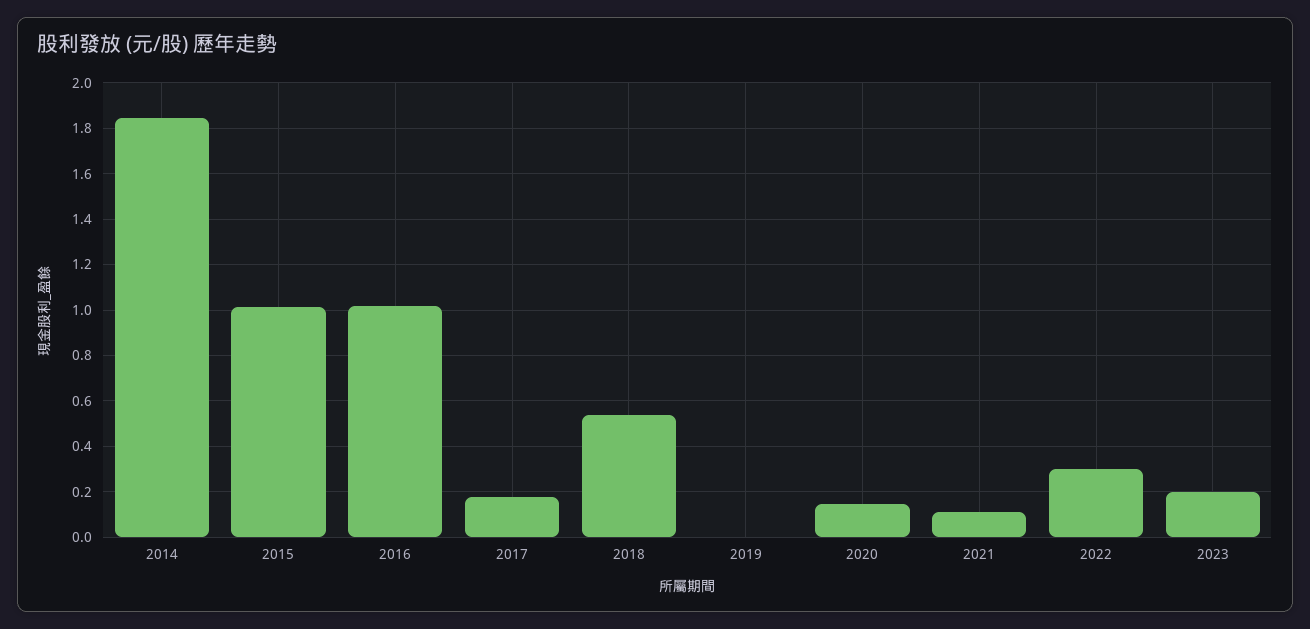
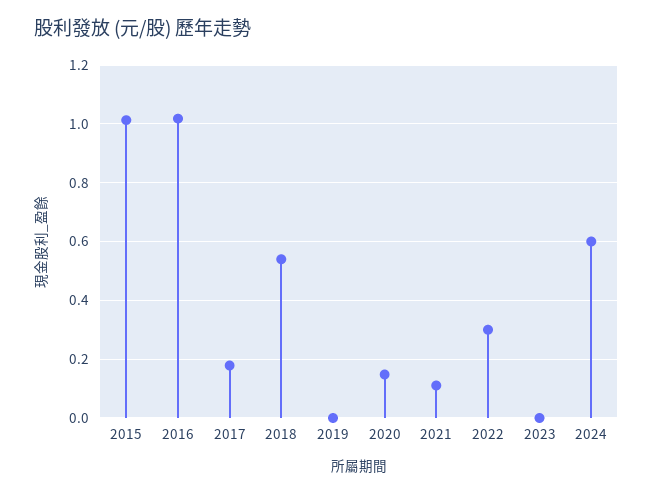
2014: 1.85 -> none
2023: 0.2 -> 0
2024: none -> 0.6

